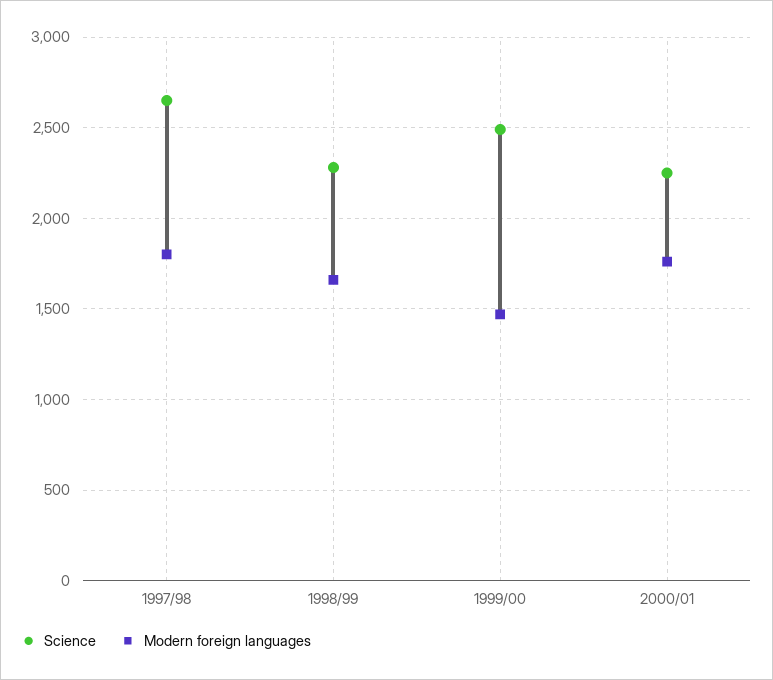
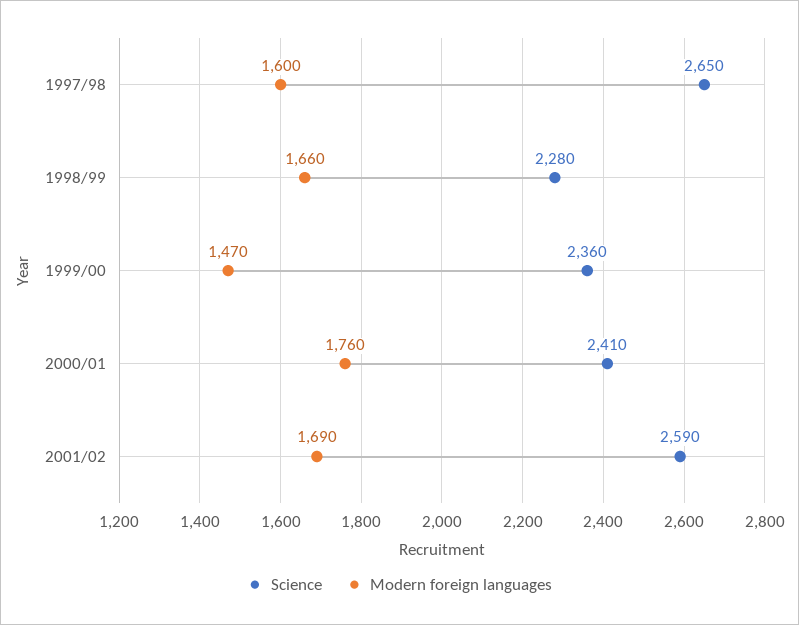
Modern foreign languages, 1997/98: 1800 -> 1600
Science, 1999/00: 2500 -> 2360
Science, 2000/01: 2250 -> 2410
Science, 2001/02: none -> 2590
Modern foreign languages, 2001/02: none -> 1690

